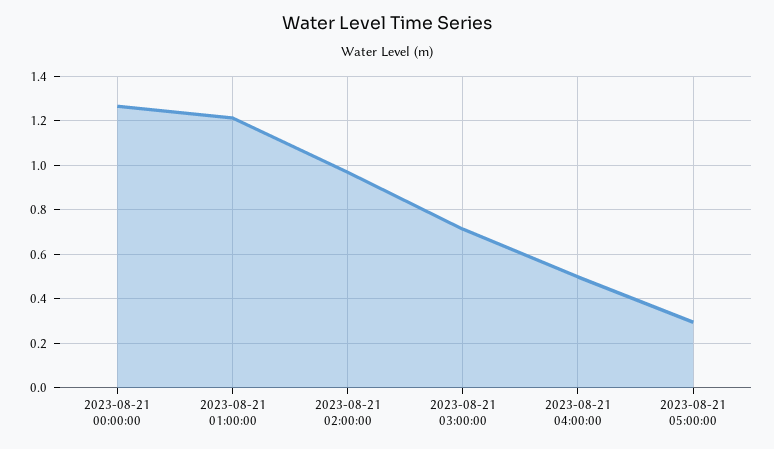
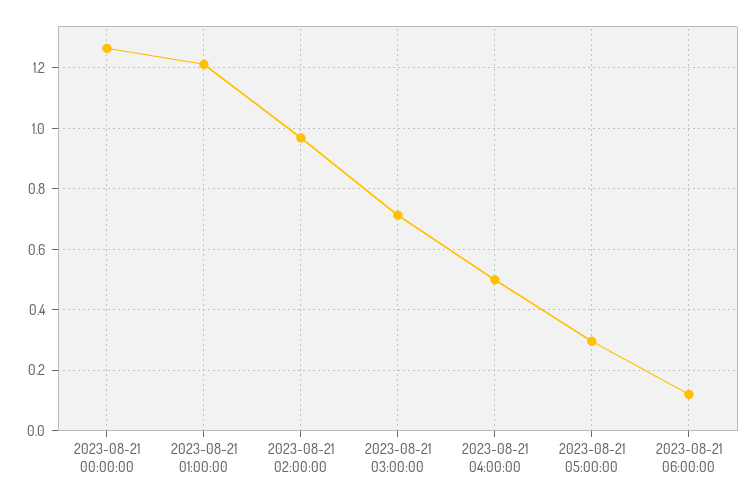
2023-08-21 06:00:00: none -> 0.12

